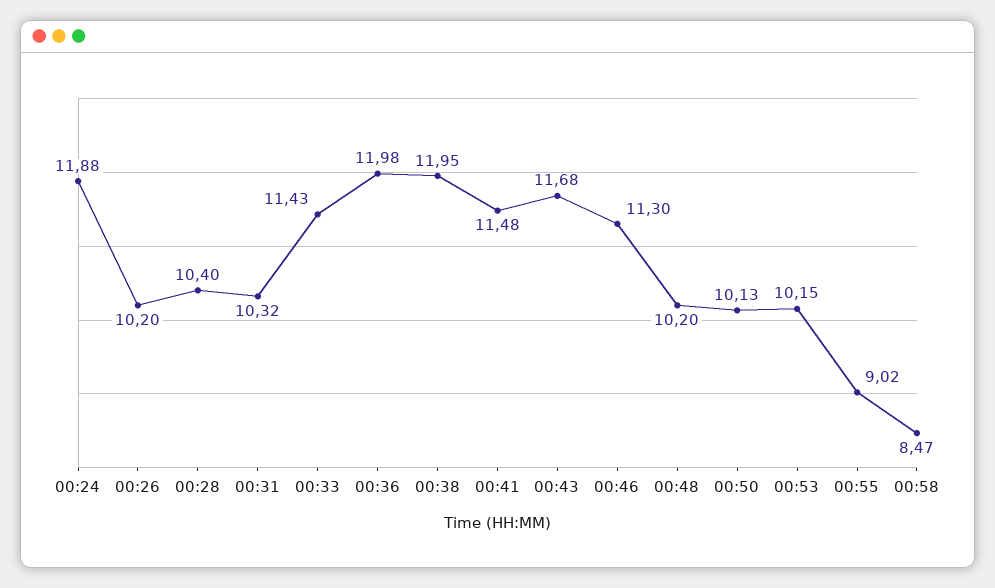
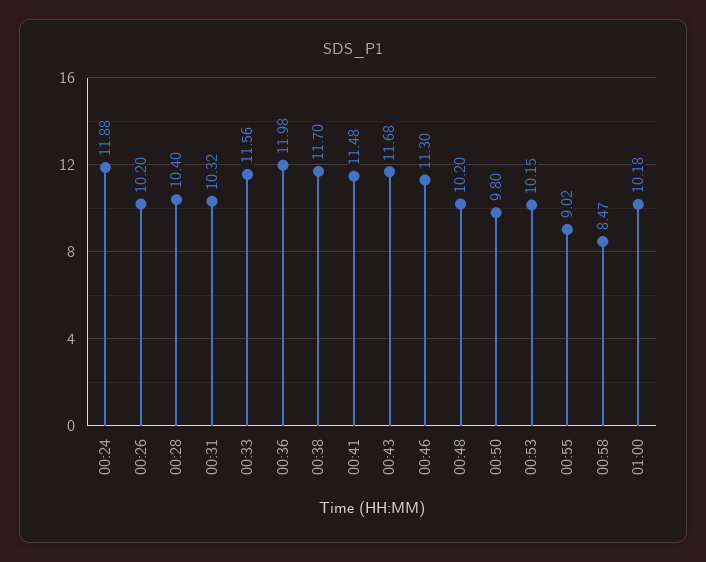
00:33: 11.43 -> 11.56
00:38: 11.95 -> 11.7
00:50: 10.13 -> 9.8
01:00: none -> 10.18

